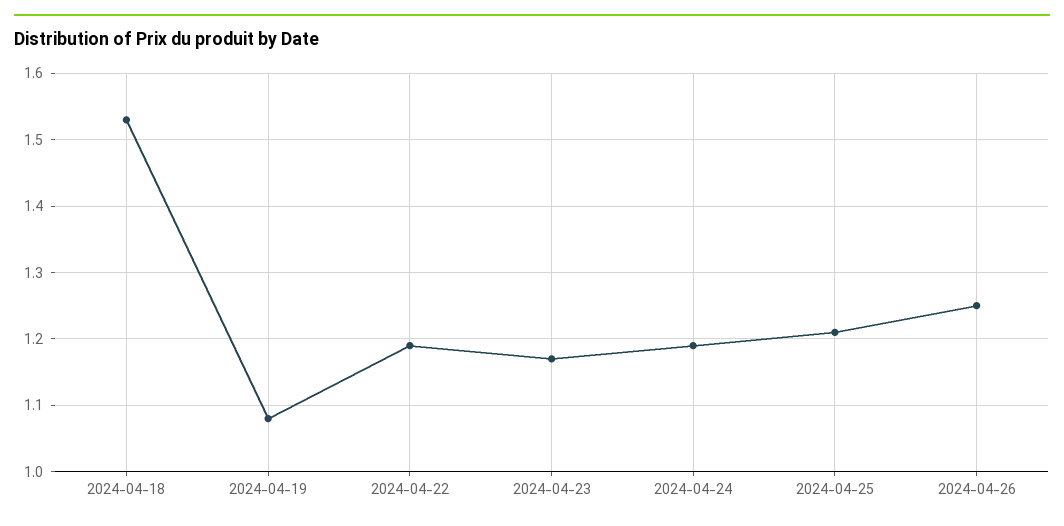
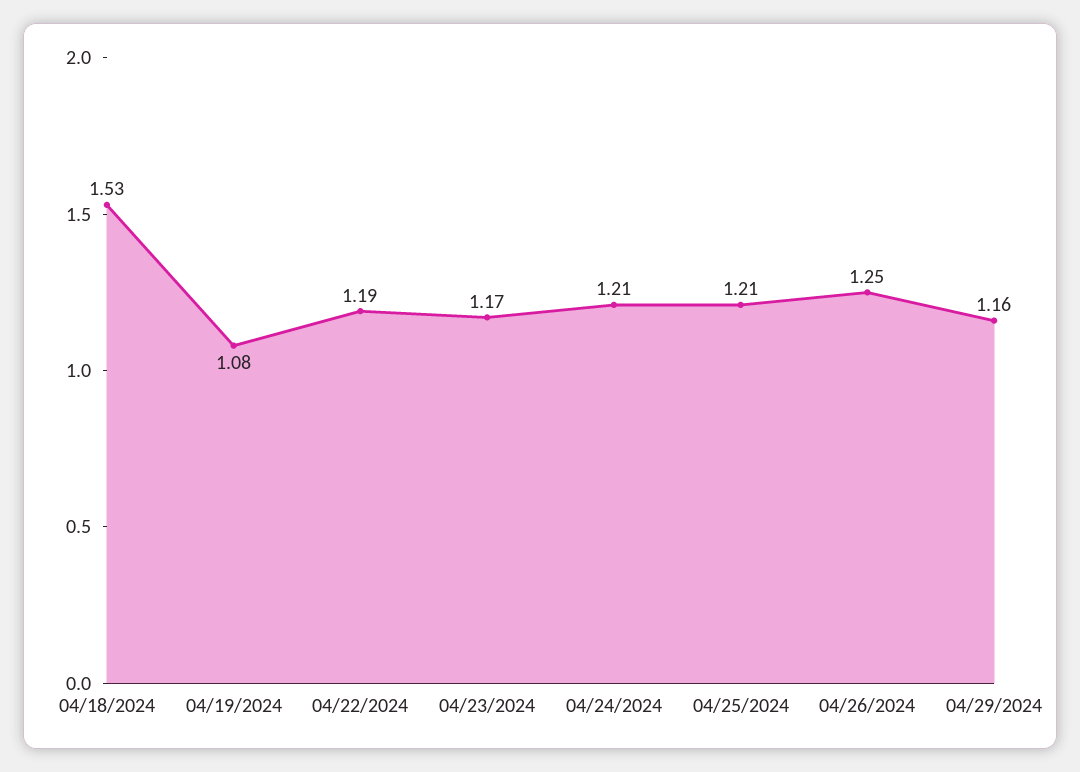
2024-04-24: 1.19 -> 1.21
04/29/2024: none -> 1.16

